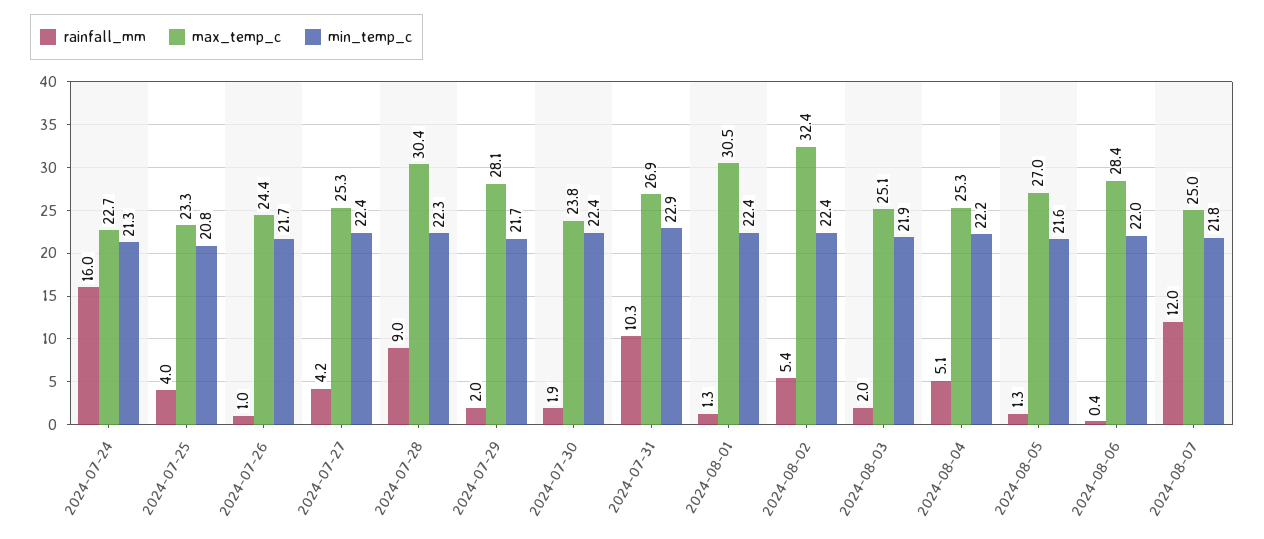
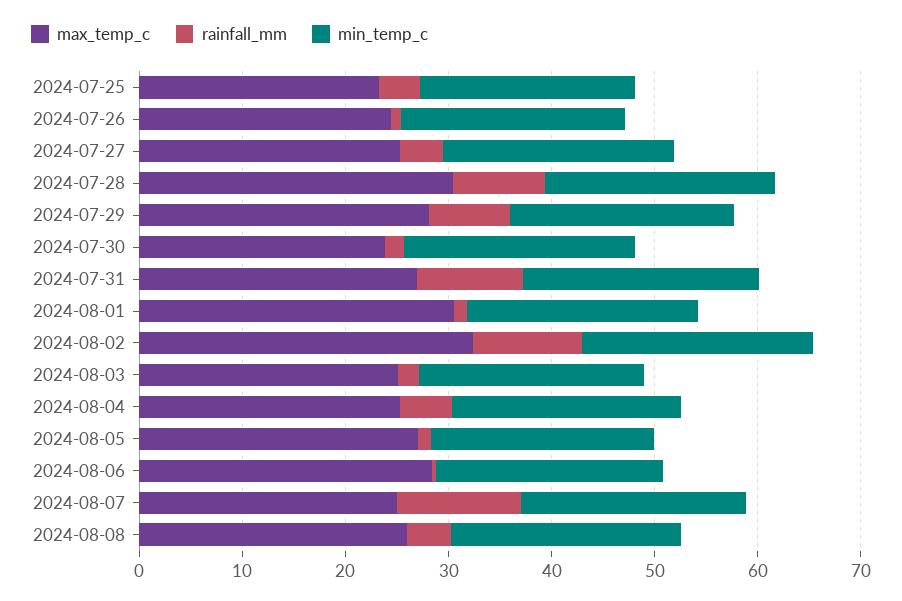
rainfall_mm, 2024-07-24: 16 -> none
max_temp_c, 2024-07-24: 22.7 -> none
min_temp_c, 2024-07-24: 21.3 -> none
rainfall_mm, 2024-07-29: 2 -> 8
rainfall_mm, 2024-08-02: 5.4 -> 10
max_temp_c, 2024-08-08: none -> 26
rainfall_mm, 2024-08-08: none -> 4
min_temp_c, 2024-08-08: none -> 22

